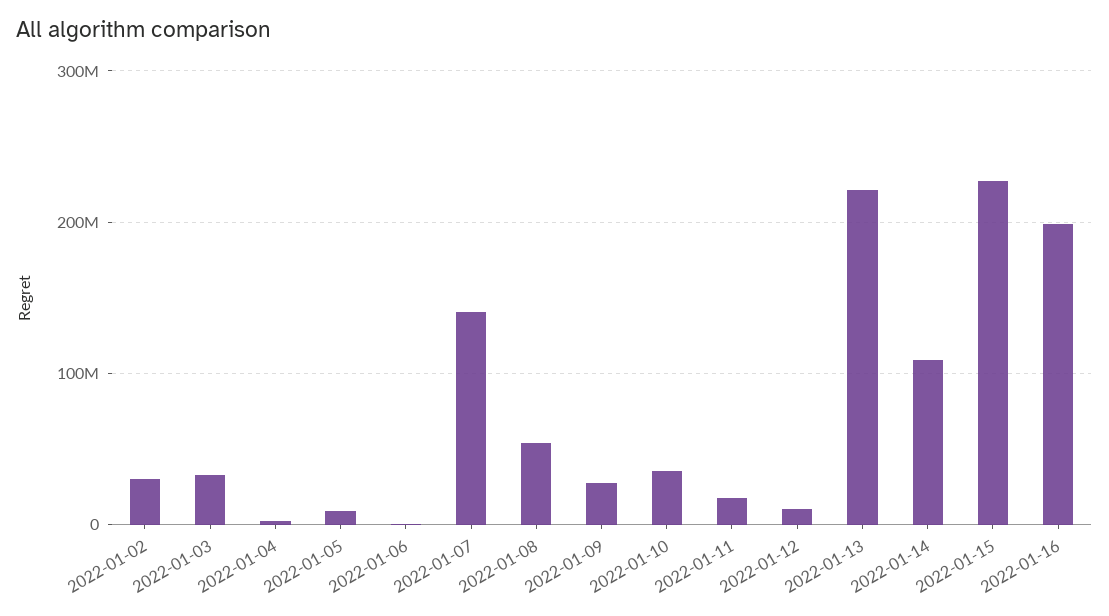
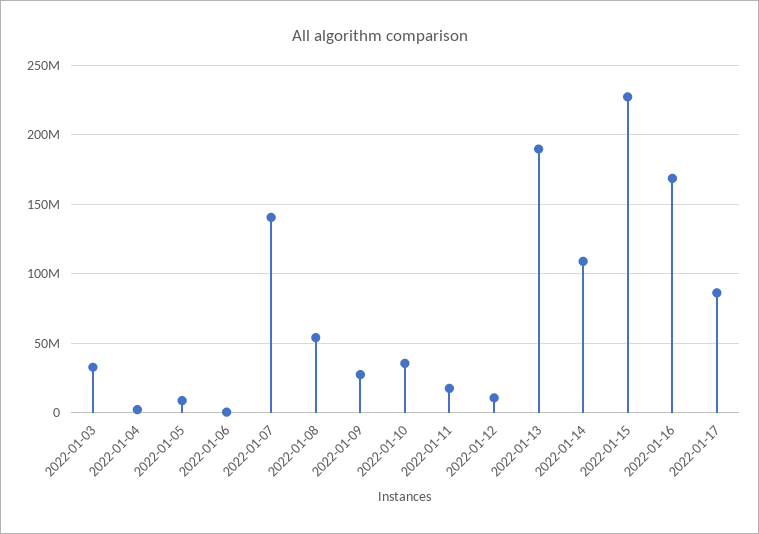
2022-01-02: 30000000 -> none
2022-01-13: 220000000 -> 190000000
2022-01-16: 200000000 -> 170000000
2022-01-17: none -> 85000000

